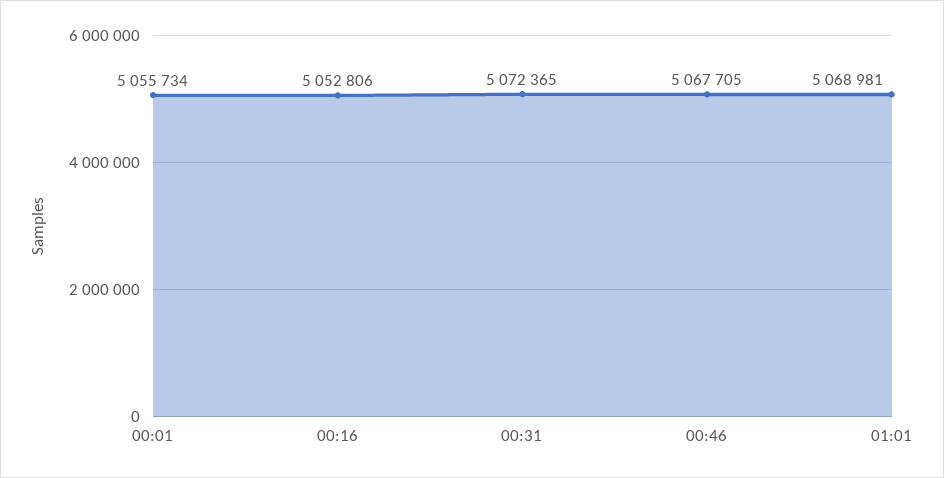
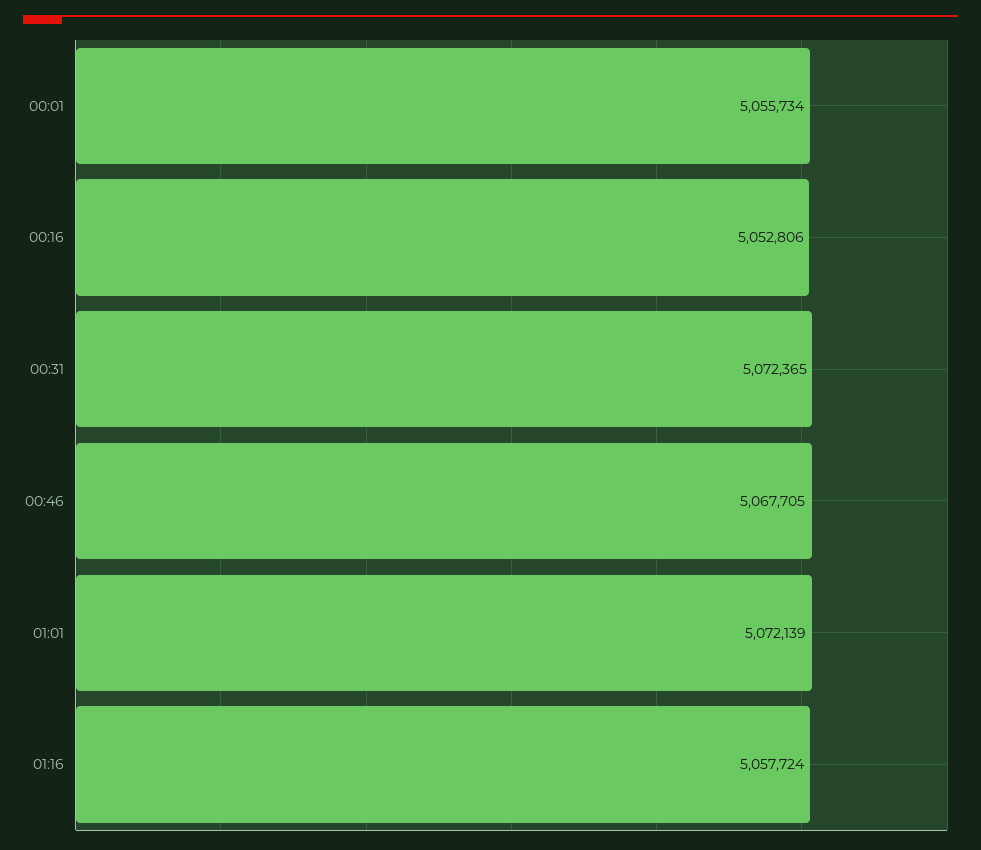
01:01: 5068981 -> 5072139
01:16: none -> 5057724

